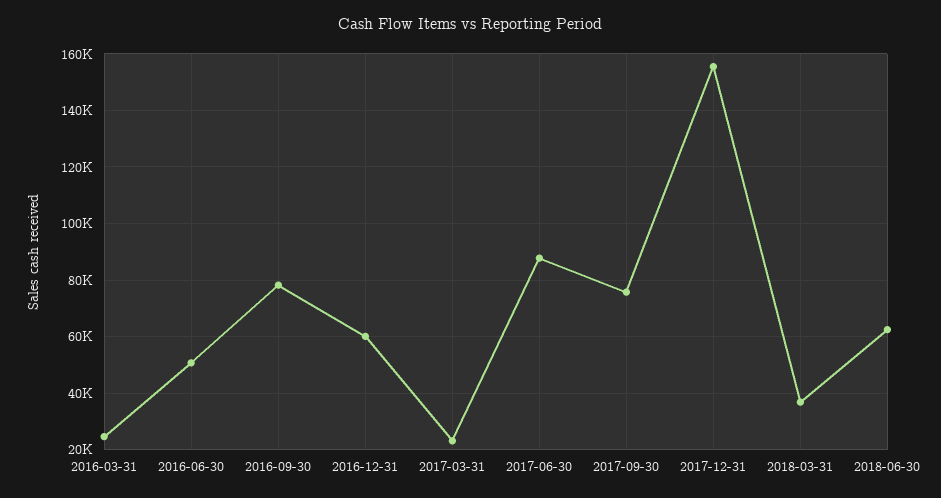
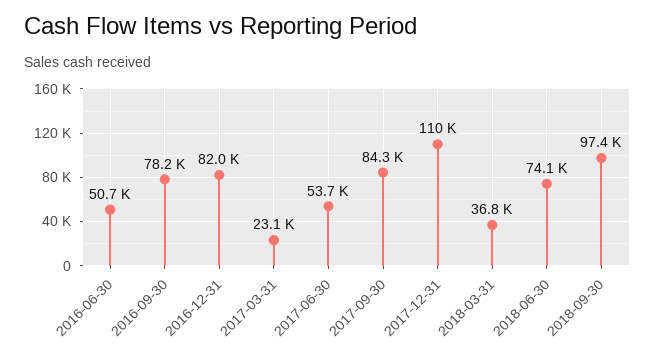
2016-03-31: 25000 -> none
2016-12-31: 60000 -> 82000
2017-06-30: 87500 -> 53700
2017-09-30: 75000 -> 84300
2017-12-31: 155000 -> 110000
2018-06-30: 62500 -> 74100
2018-09-30: none -> 97400

